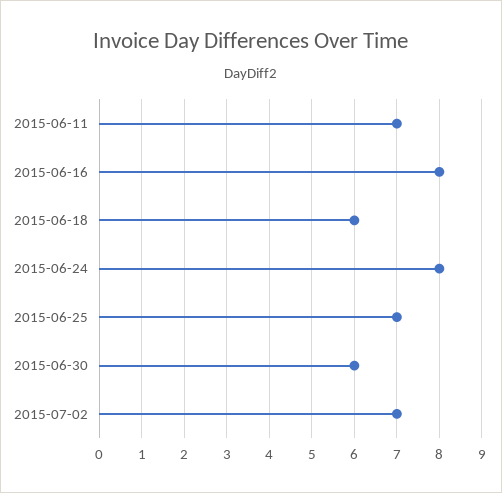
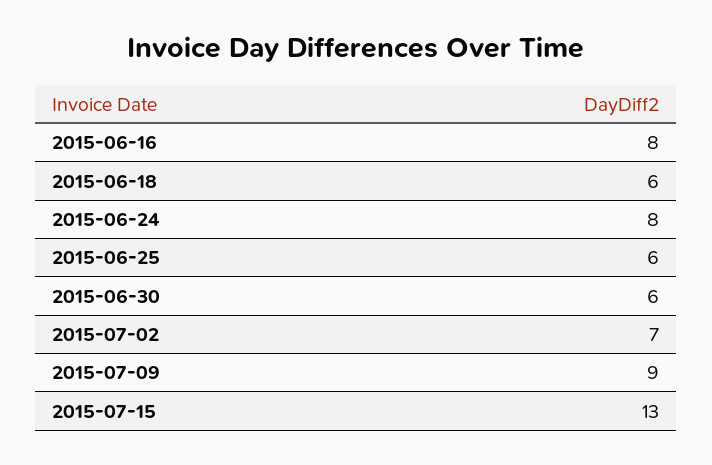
2015-06-11: 7 -> none
2015-06-25: 7 -> 6
2015-07-09: none -> 9
2015-07-15: none -> 13

